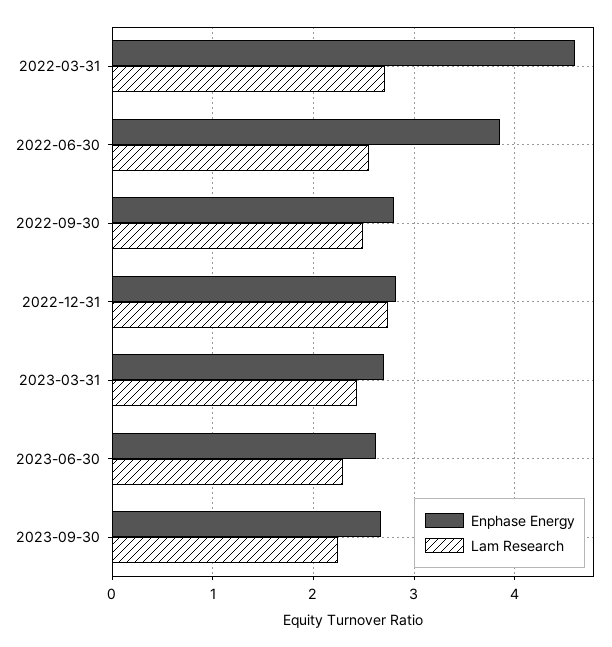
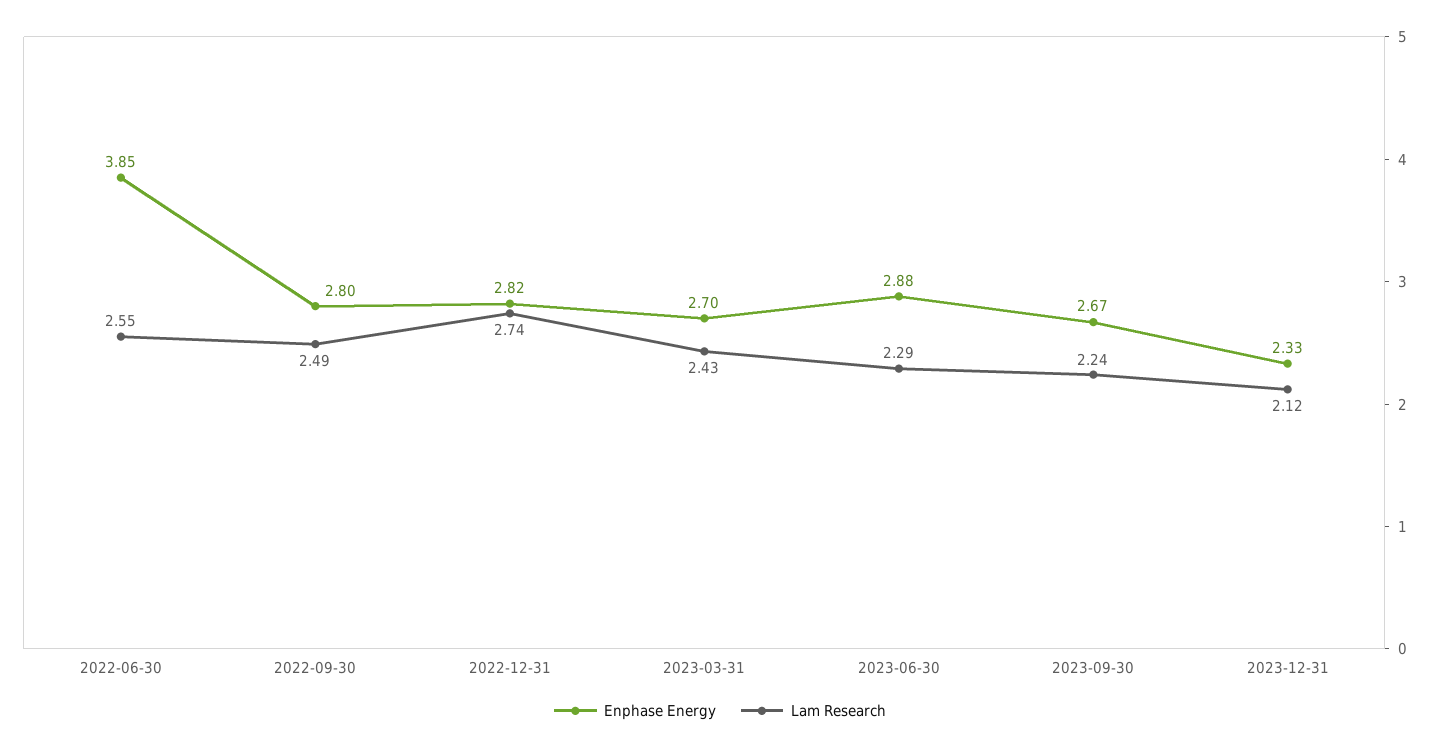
Enphase Energy, 2022-03-31: 4.6 -> none
Lam Research, 2022-03-31: 2.7 -> none
Enphase Energy, 2023-06-30: 2.6 -> 2.88
Enphase Energy, 2023-12-31: none -> 2.33
Lam Research, 2023-12-31: none -> 2.12

